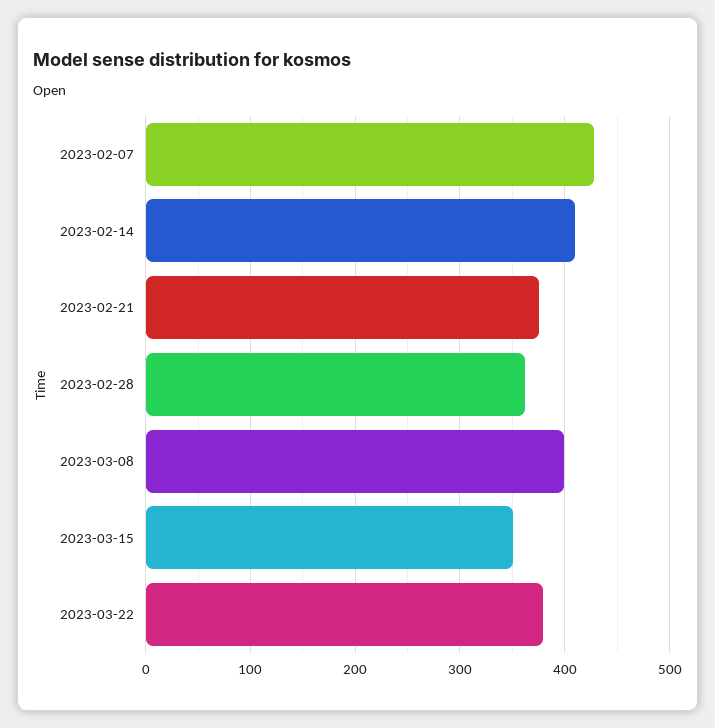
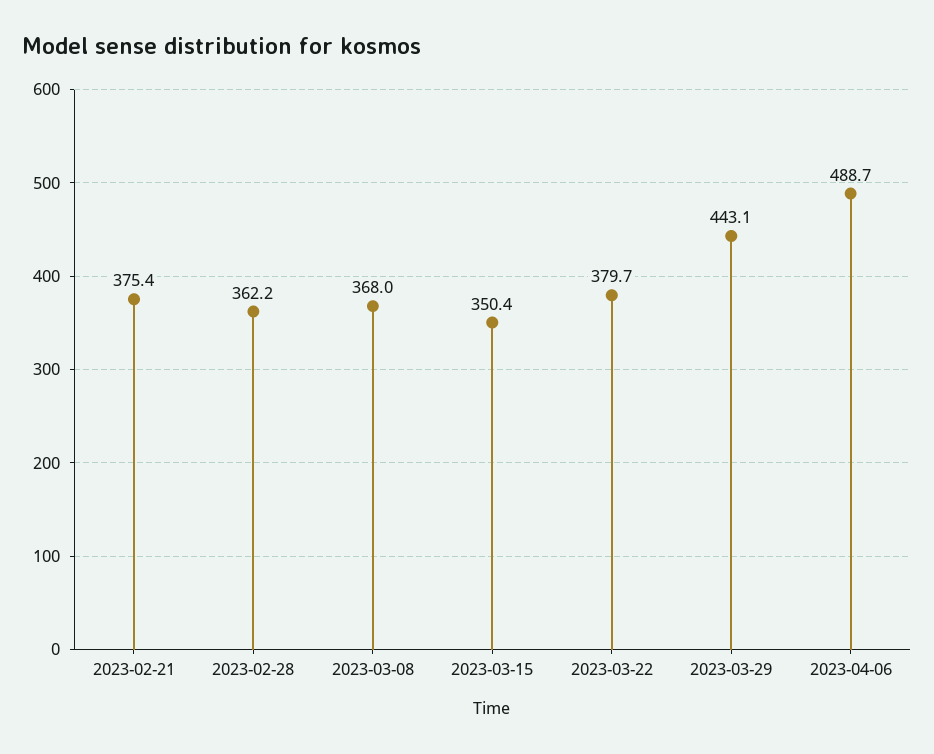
2023-02-07: 430 -> none
2023-02-14: 410 -> none
2023-03-08: 400 -> 368
2023-03-29: none -> 443.1
2023-04-06: none -> 488.7

